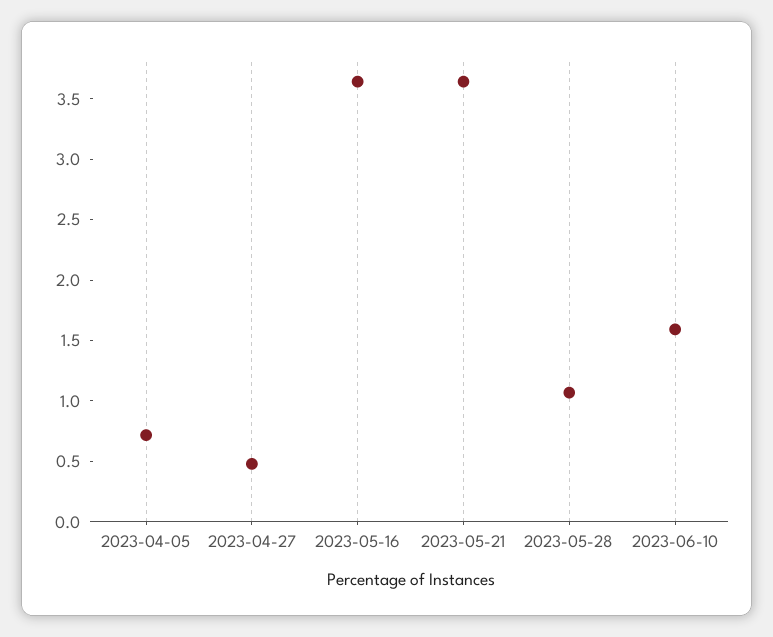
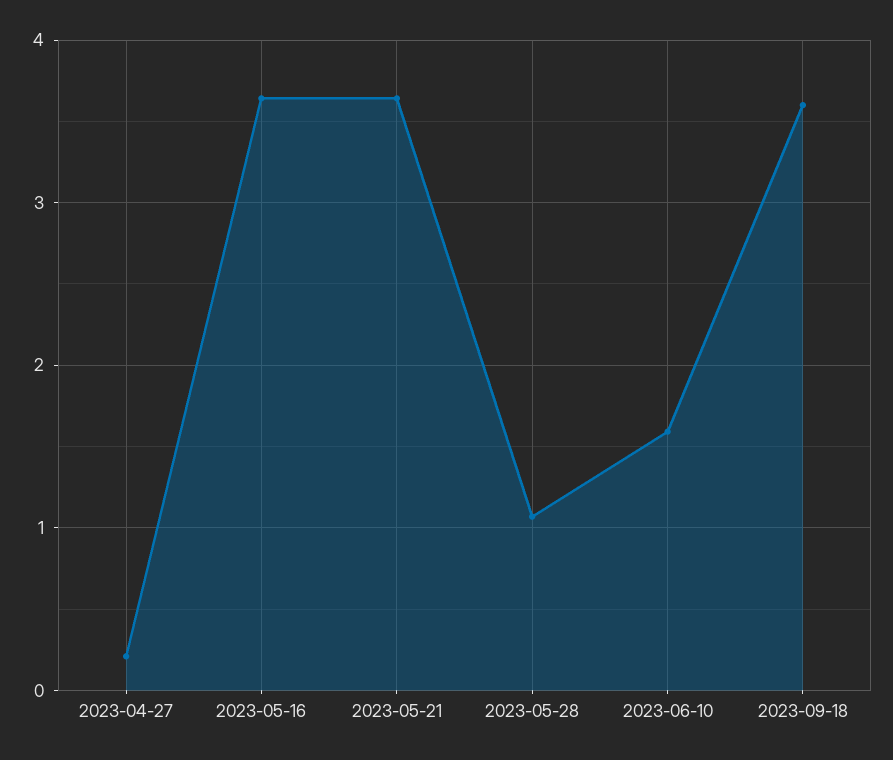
2023-04-05: 0.7 -> none
2023-04-27: 0.5 -> 0.2
2023-09-18: none -> 3.6

